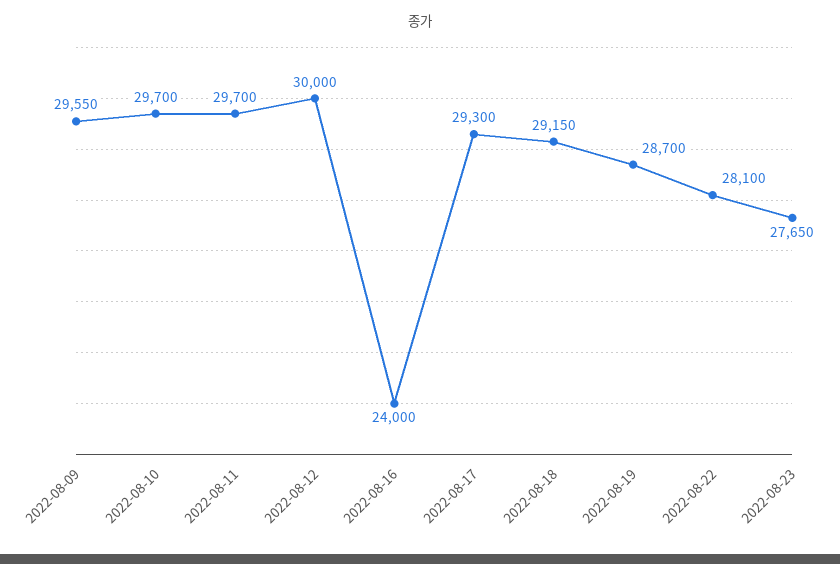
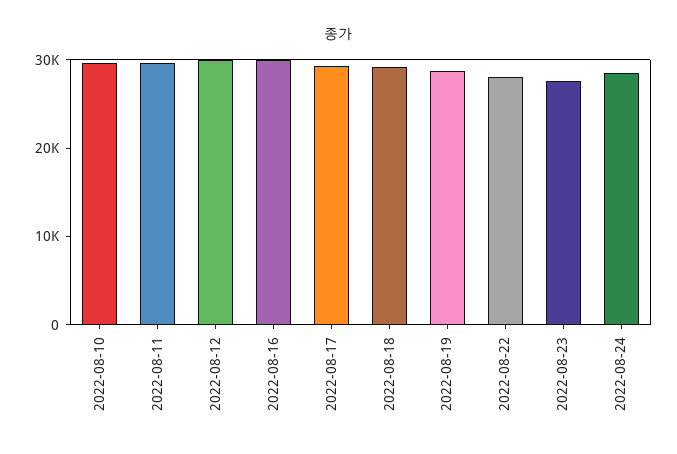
2022-08-09: 29550 -> none
2022-08-16: 24000 -> 30000
2022-08-24: none -> 28000

